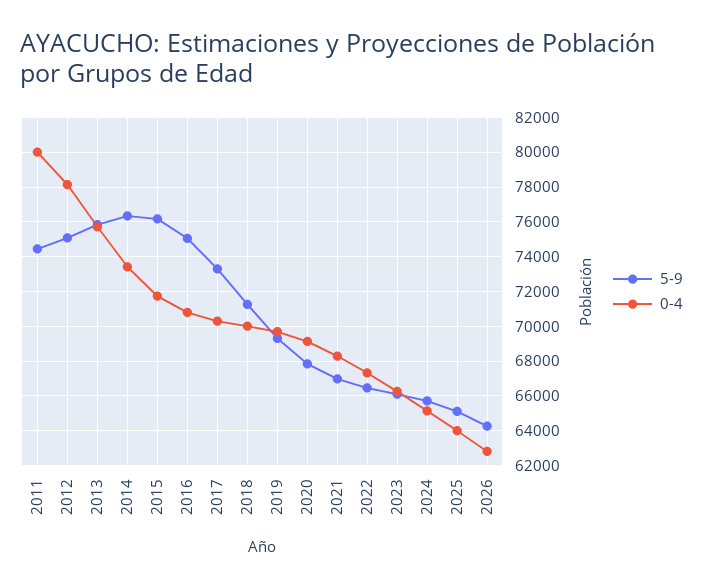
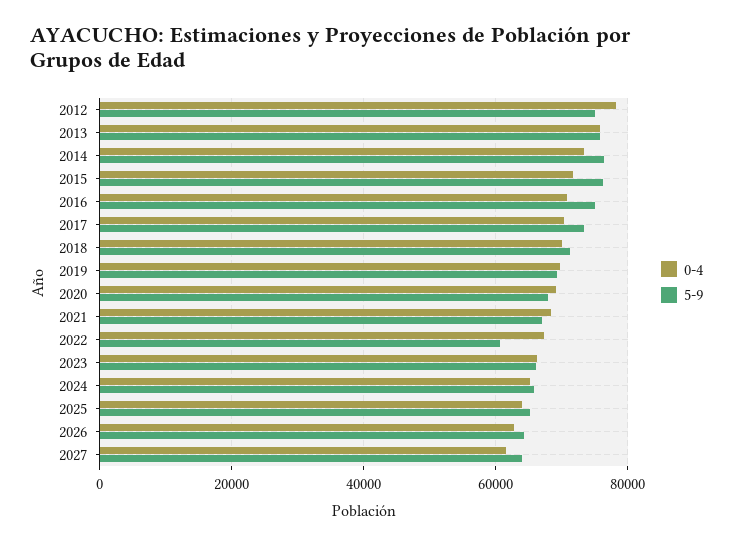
5-9, 2011: 74500 -> none
0-4, 2011: 80000 -> none
5-9, 2022: 66500 -> 60000
0-4, 2027: none -> 62000
5-9, 2027: none -> 64000

